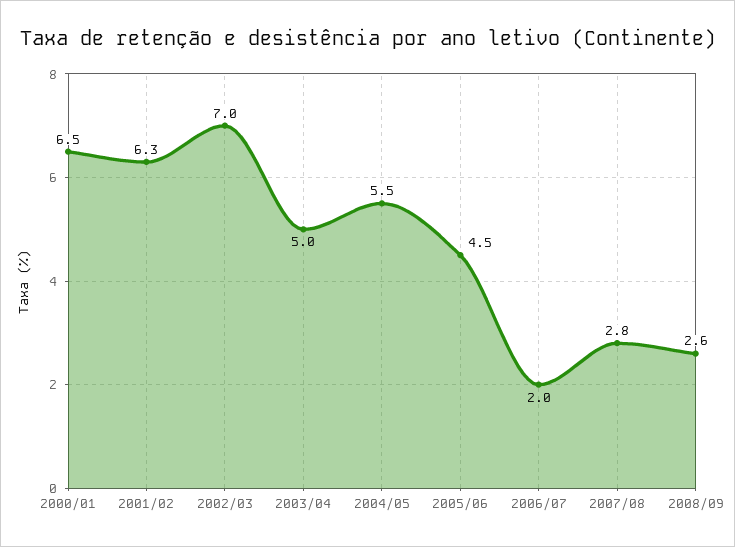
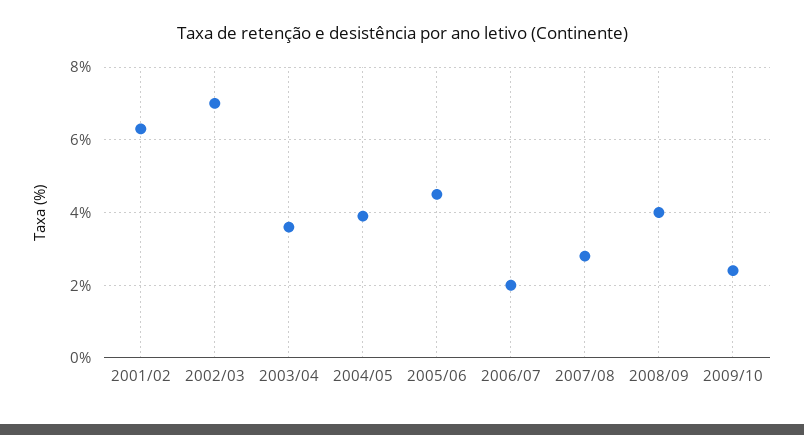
2000/01: 6.5 -> none
2003/04: 5 -> 3.5
2004/05: 5.5 -> 4
2008/09: 2.6 -> 4
2009/10: none -> 2.5

